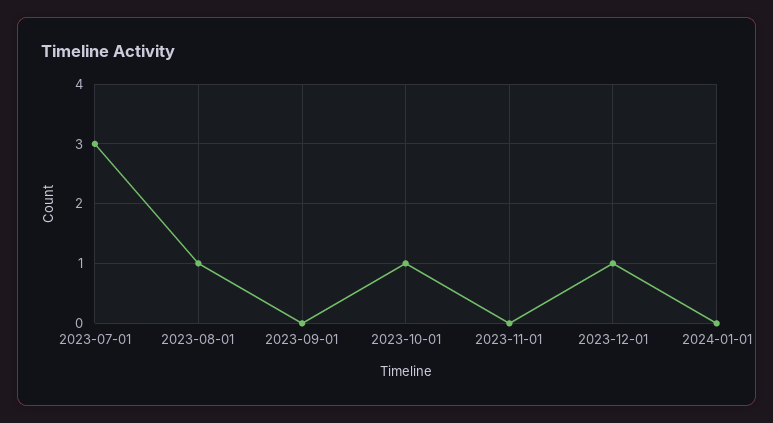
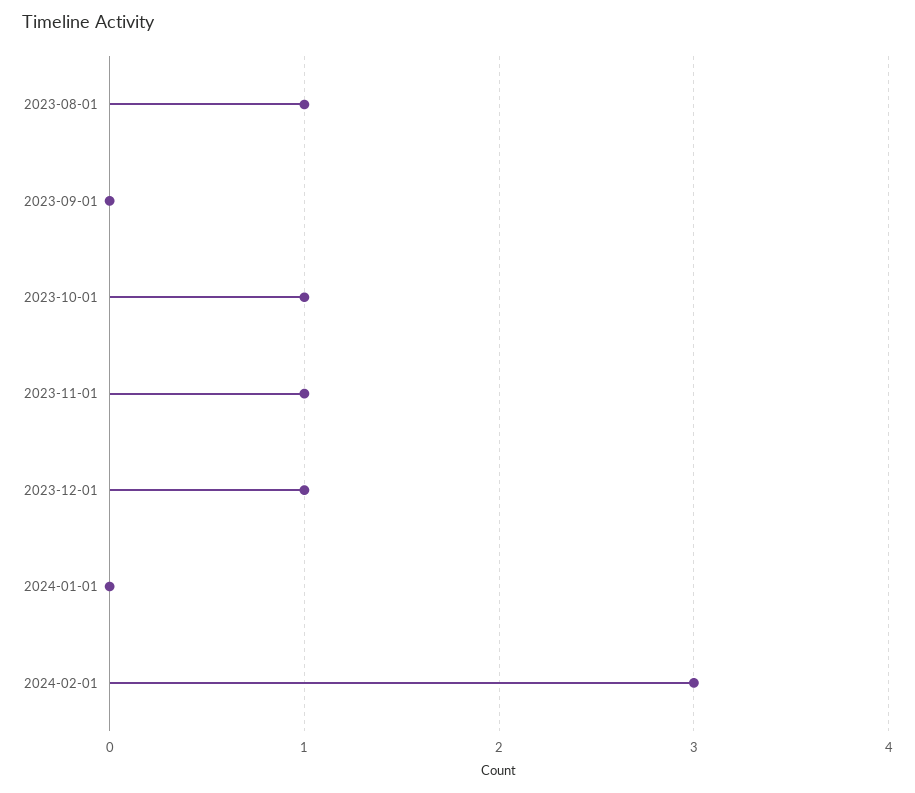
2023-07-01: 3 -> none
2023-11-01: 0 -> 1
2024-02-01: none -> 3

